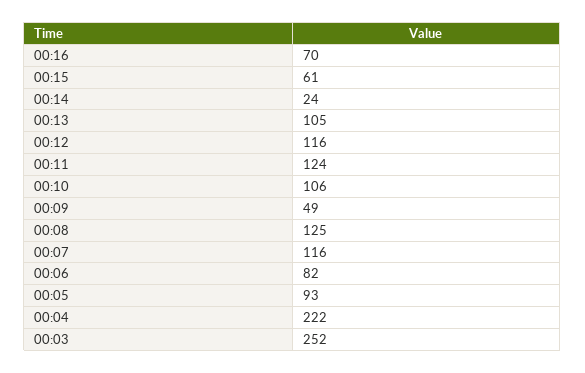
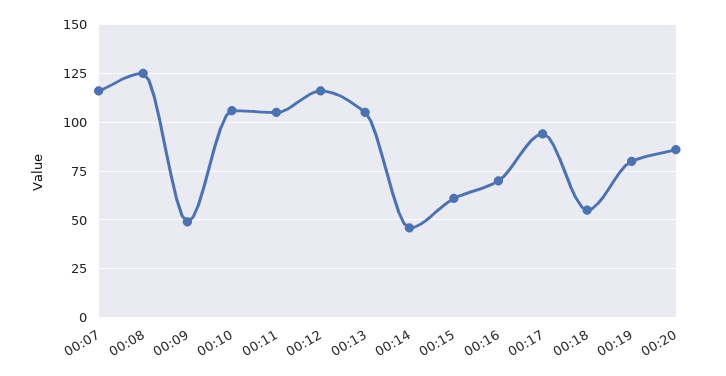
00:14: 24 -> 45
00:11: 124 -> 105
00:06: 82 -> none
00:05: 93 -> none
00:04: 222 -> none
00:03: 252 -> none
00:17: none -> 95
00:18: none -> 55
00:19: none -> 80
00:20: none -> 85

